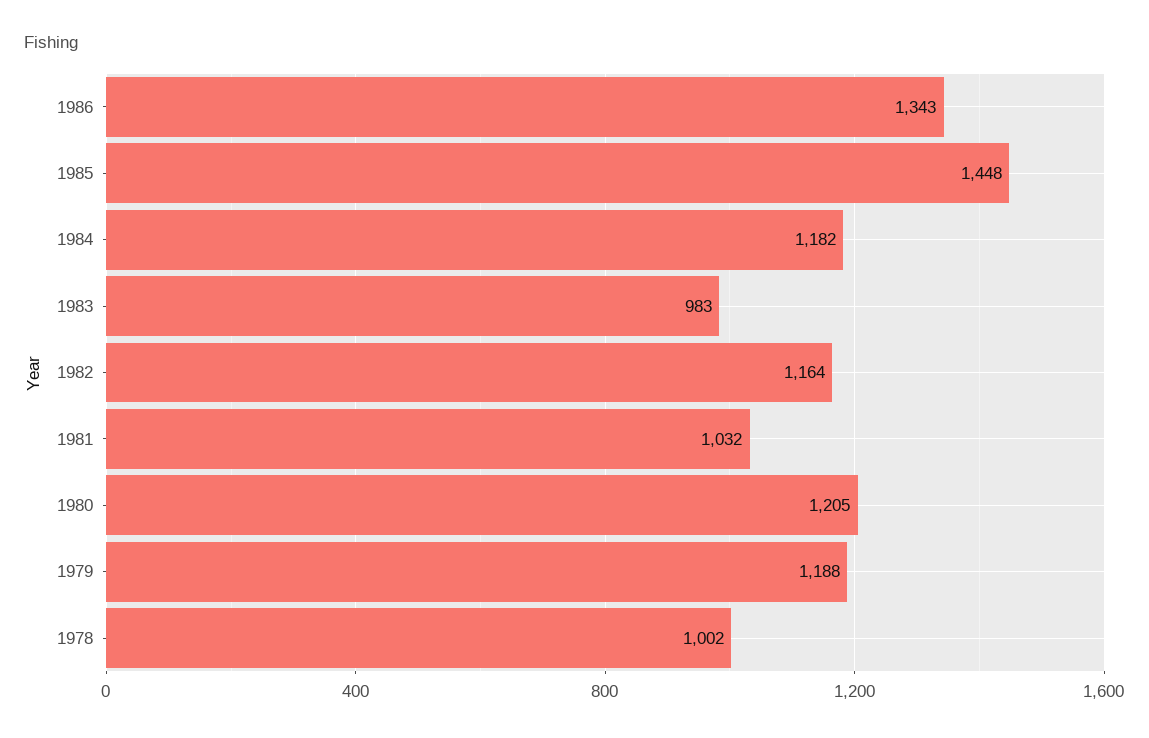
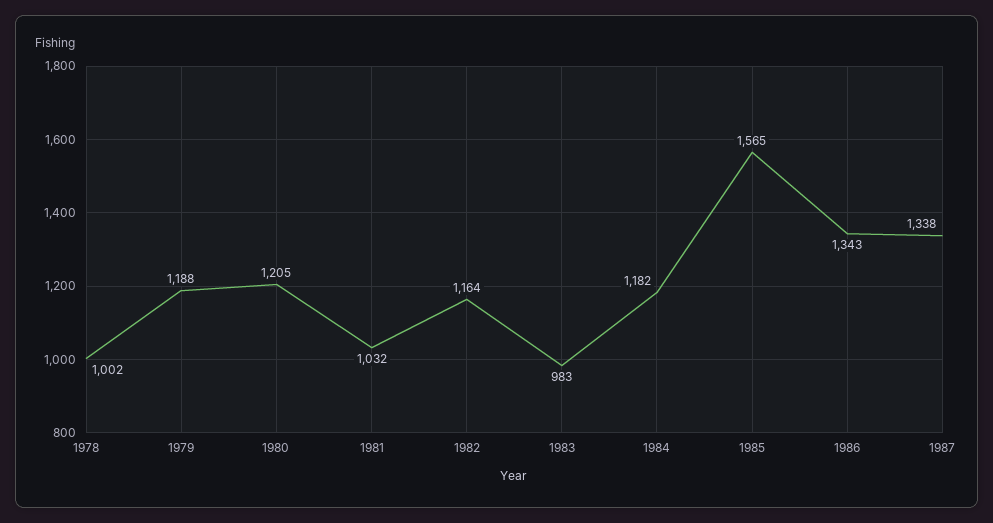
1985: 1448 -> 1565
1987: none -> 1338

